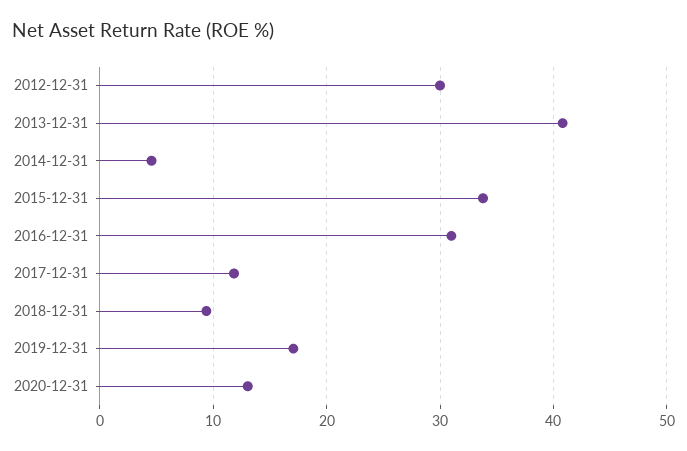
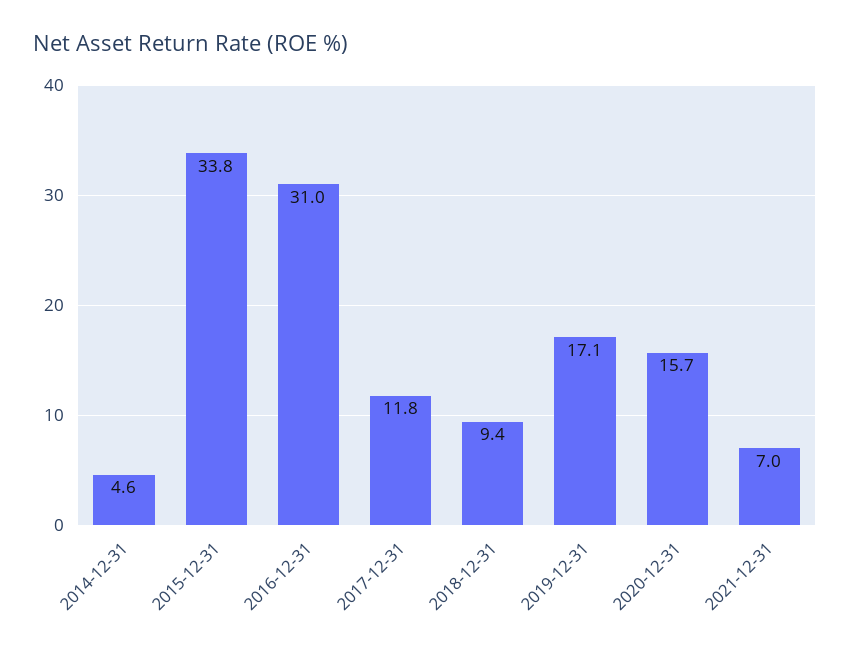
2012-12-31: 30 -> none
2013-12-31: 41 -> none
2020-12-31: 13 -> 15.7
2021-12-31: none -> 7

